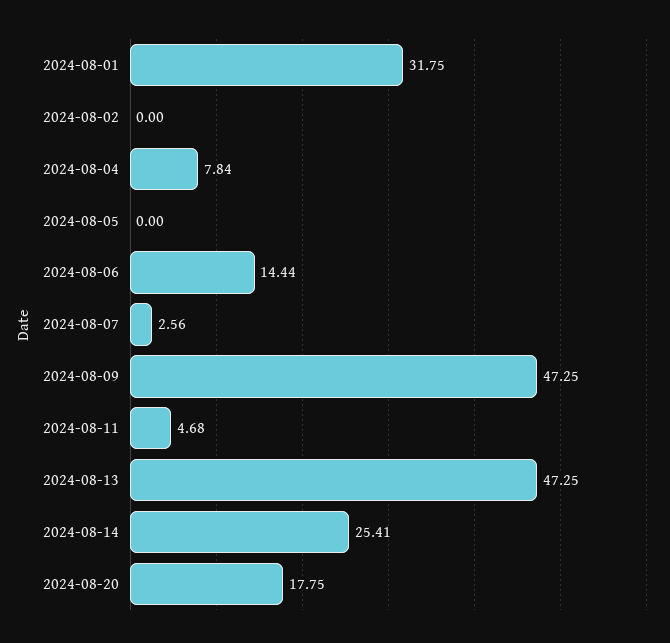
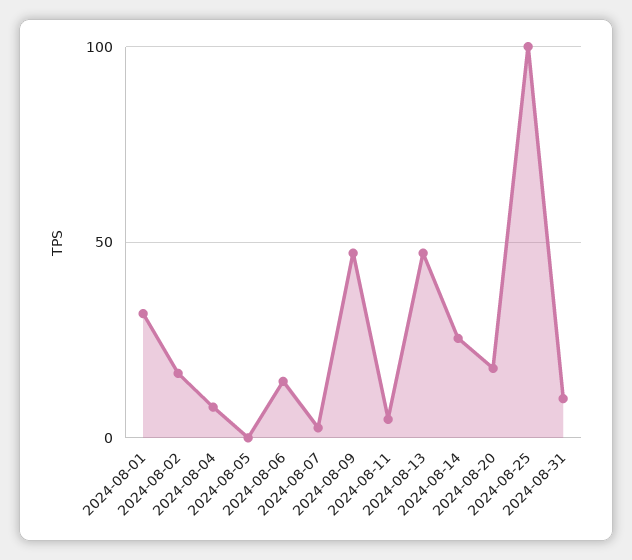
2024-08-02: 0 -> 15
2024-08-25: none -> 100
2024-08-31: none -> 10

